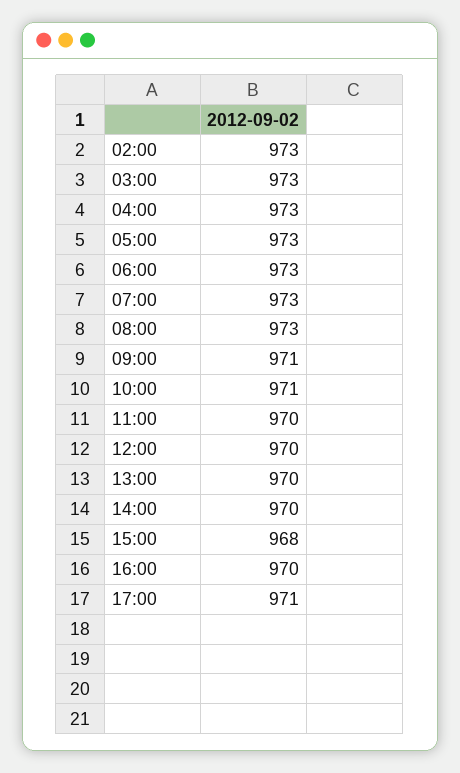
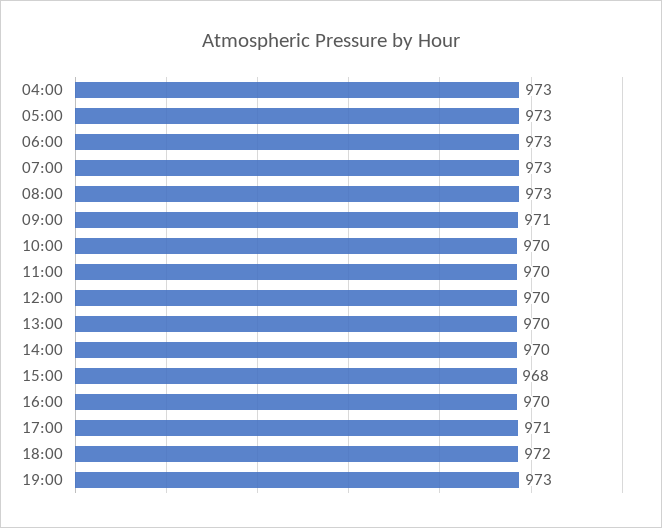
02:00: 973 -> none
03:00: 973 -> none
10:00: 971 -> 970
18:00: none -> 972
19:00: none -> 973

